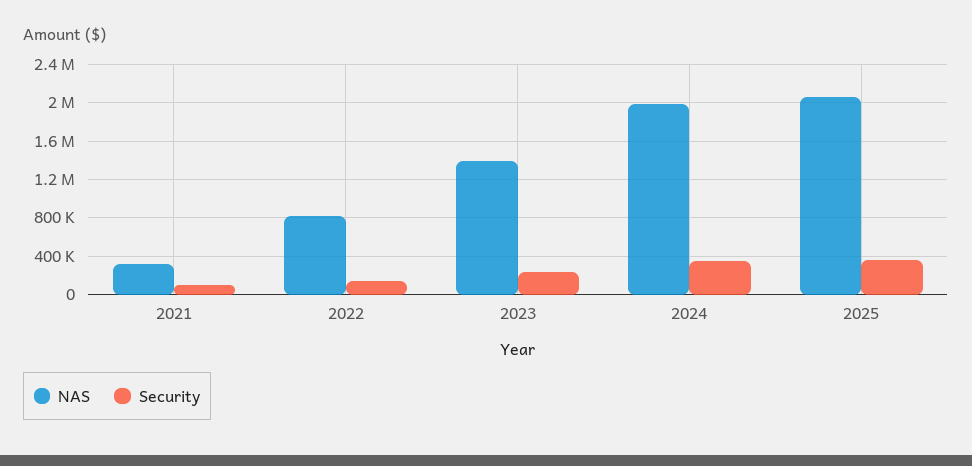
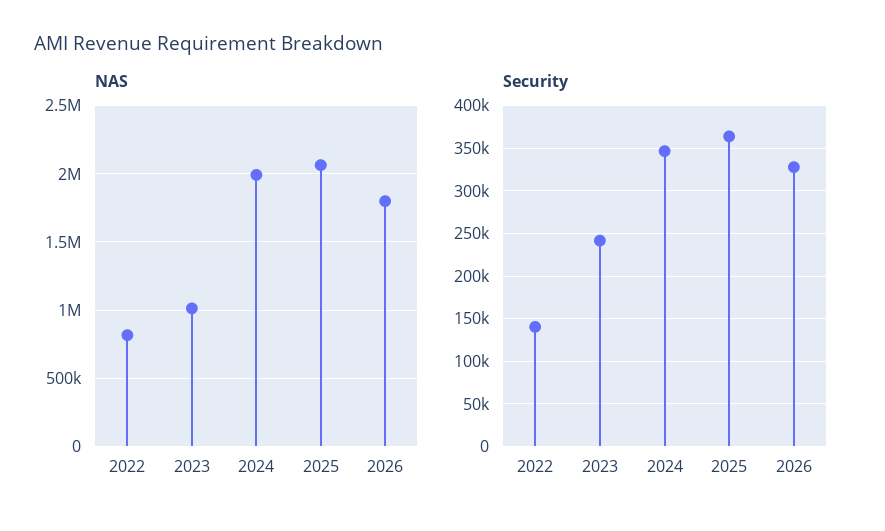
NAS, 2021: 300000 -> none
Security, 2021: 100000 -> none
NAS, 2023: 1400000 -> 1000000
NAS, 2026: none -> 1800000
Security, 2026: none -> 330000

